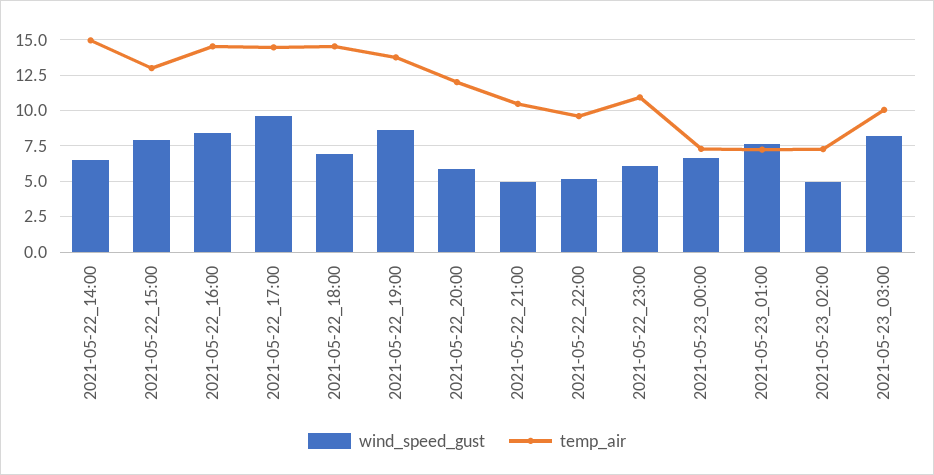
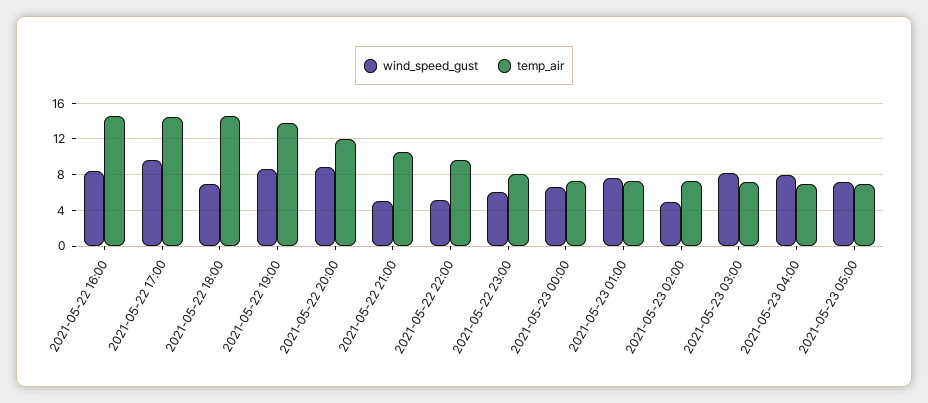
wind_speed_gust, 2021-05-22_14:00: 6.5 -> none
temp_air, 2021-05-22_14:00: 15 -> none
wind_speed_gust, 2021-05-22_15:00: 8 -> none
temp_air, 2021-05-22_15:00: 13 -> none
wind_speed_gust, 2021-05-22_20:00: 6 -> 9
temp_air, 2021-05-22_23:00: 11 -> 8
temp_air, 2021-05-23_03:00: 10 -> 7
wind_speed_gust, 2021-05-23 04:00: none -> 8
temp_air, 2021-05-23 04:00: none -> 7
wind_speed_gust, 2021-05-23 05:00: none -> 7
temp_air, 2021-05-23 05:00: none -> 7

